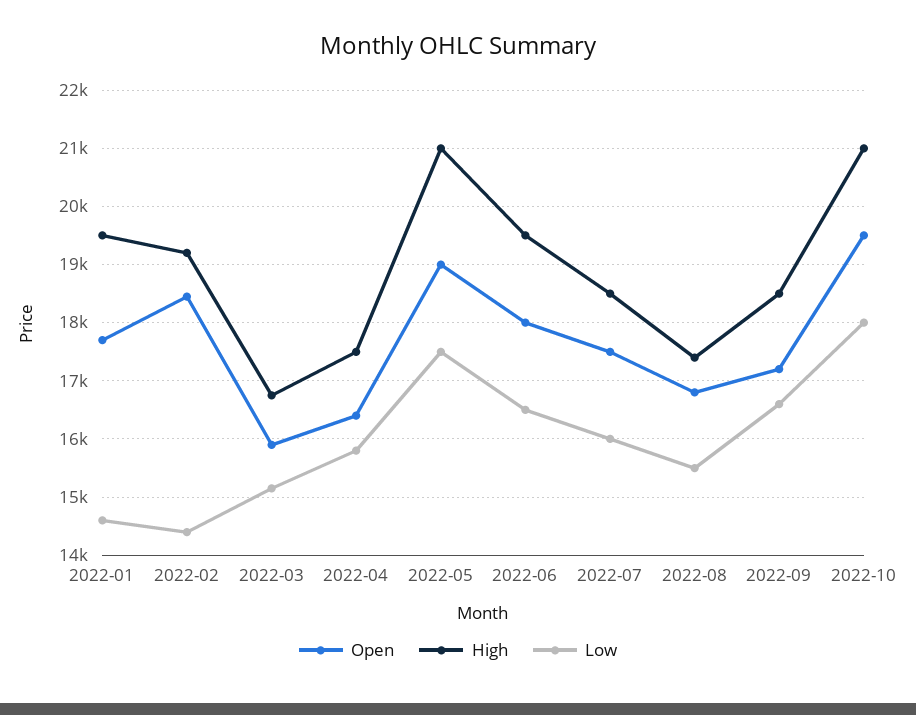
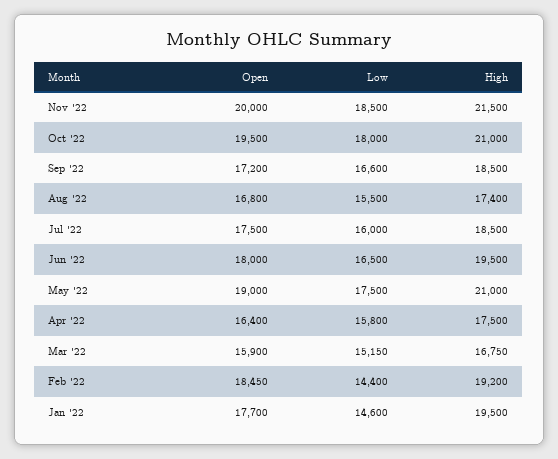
Open, Nov '22: none -> 20000
Low, Nov '22: none -> 18500
High, Nov '22: none -> 21500

